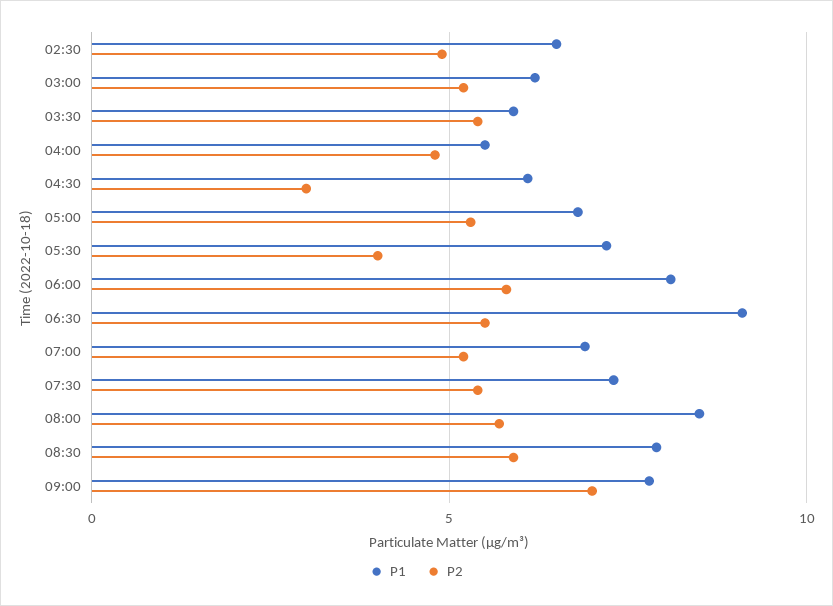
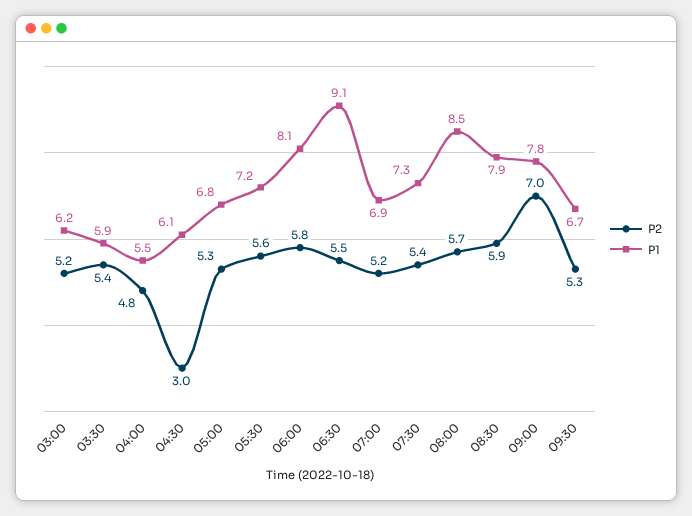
P1, 02:30: 6.5 -> none
P2, 02:30: 5 -> none
P2, 05:30: 4 -> 5.6
P2, 09:30: none -> 5.3
P1, 09:30: none -> 6.7

